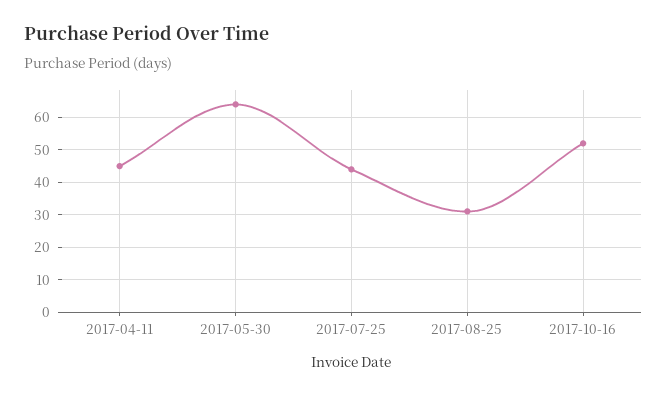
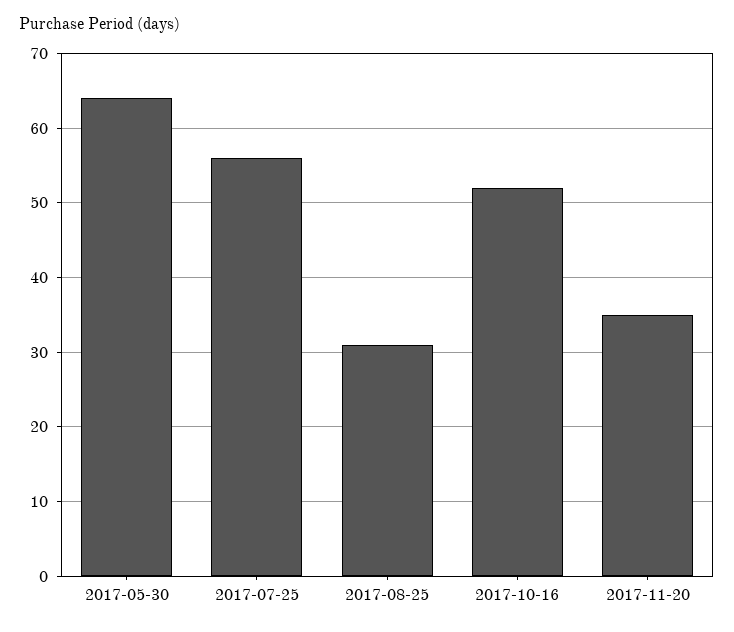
2017-04-11: 45 -> none
2017-07-25: 45 -> 56
2017-11-20: none -> 35

